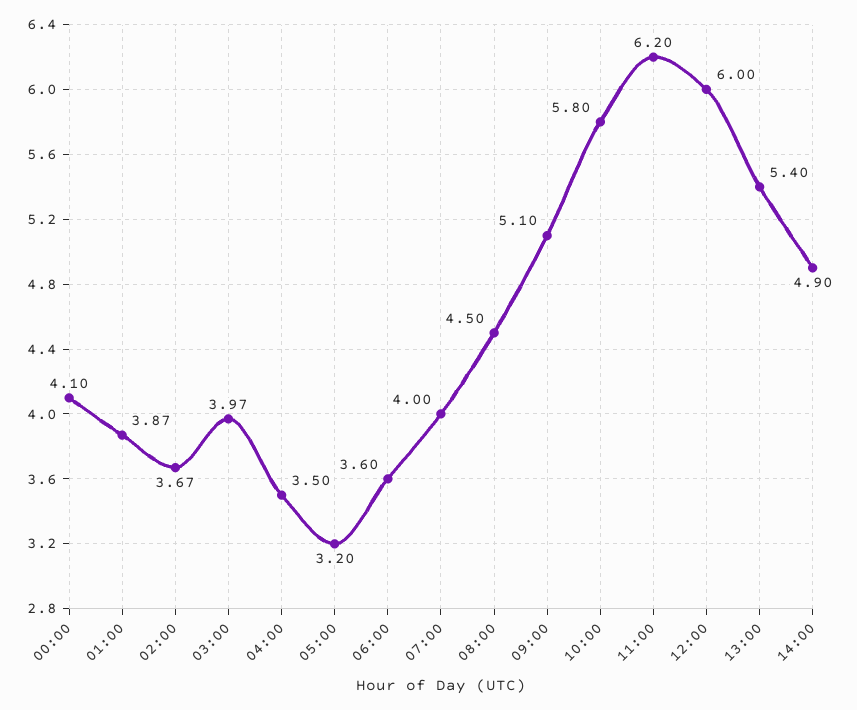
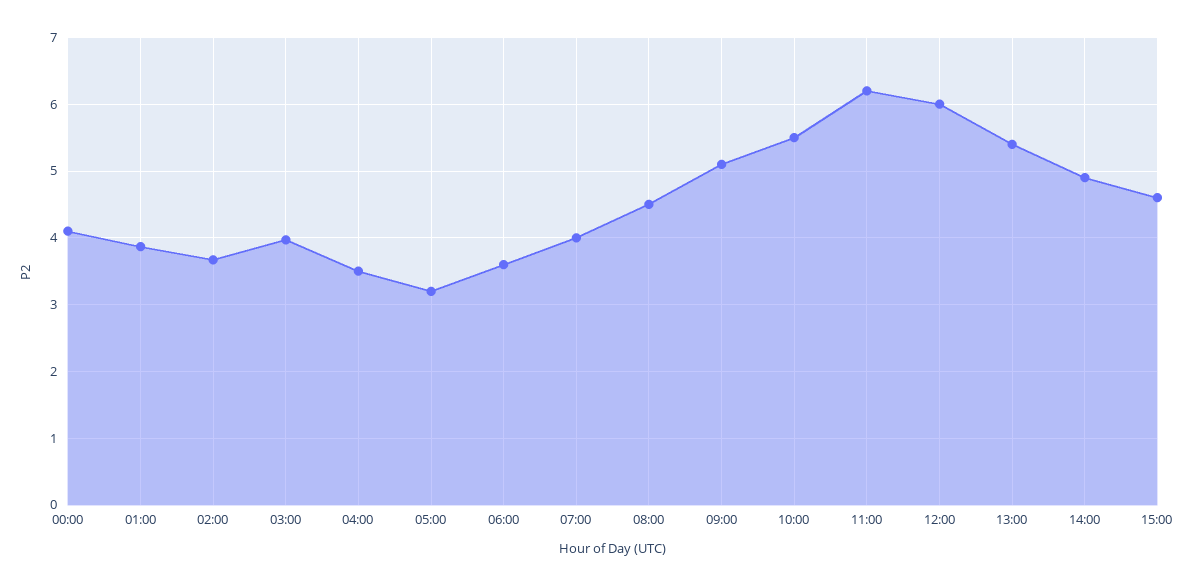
10:00: 5.8 -> 5.5
15:00: none -> 4.6

